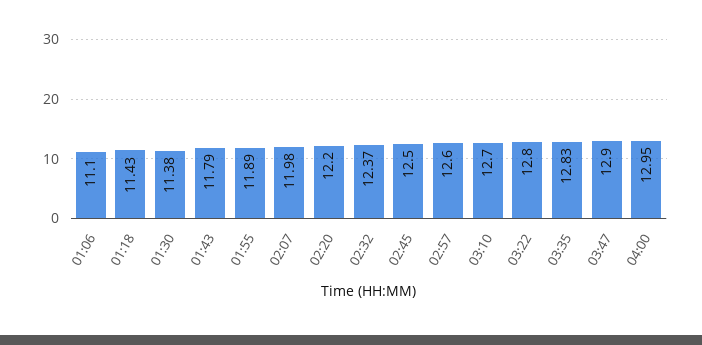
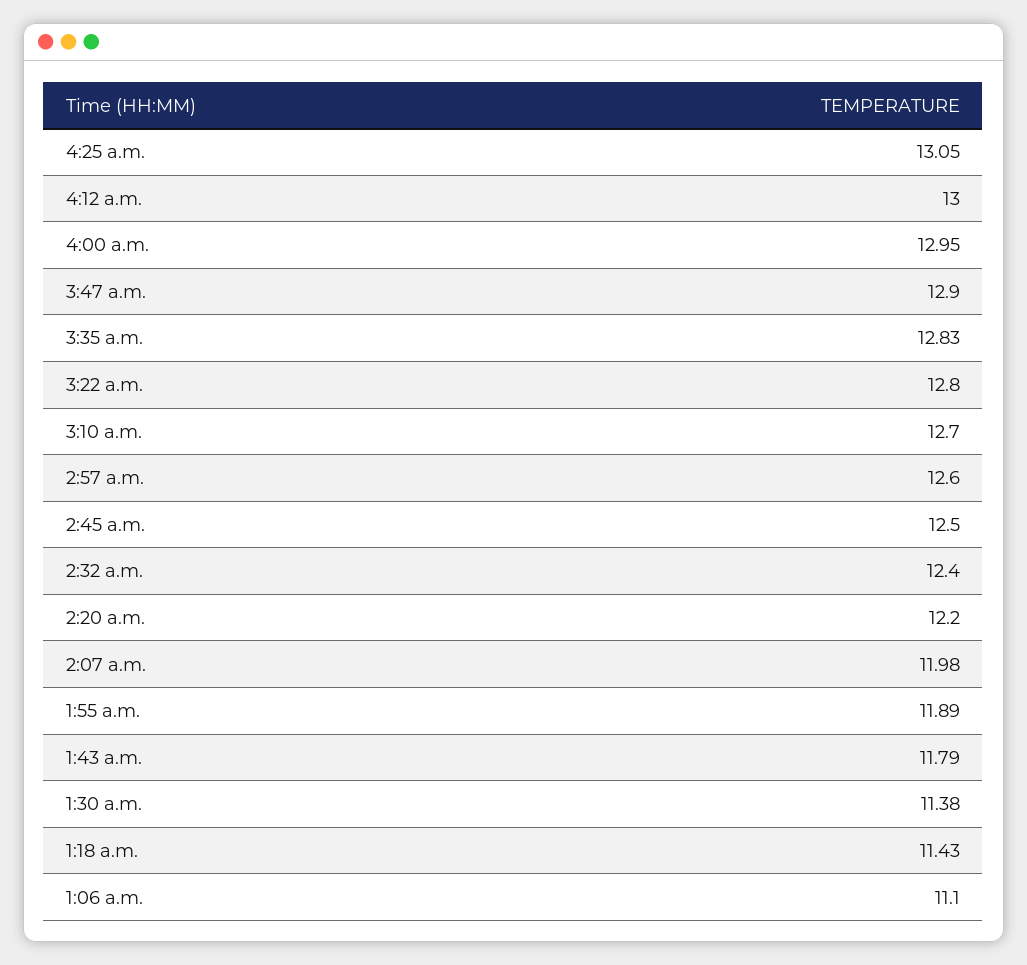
02:32: 12.37 -> 12.4
4:25 a.m.: none -> 13.05
4:12 a.m.: none -> 13

